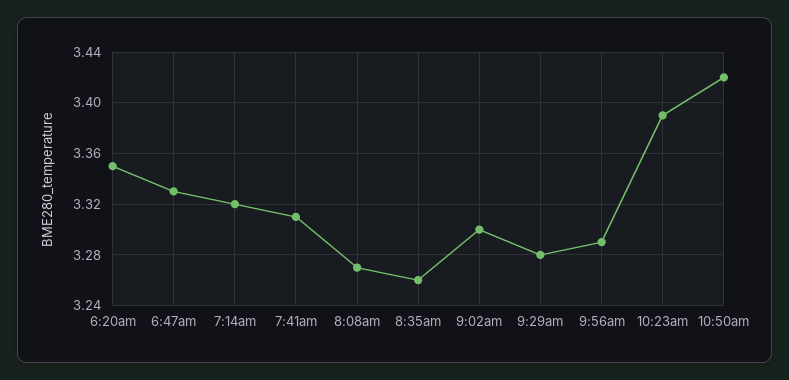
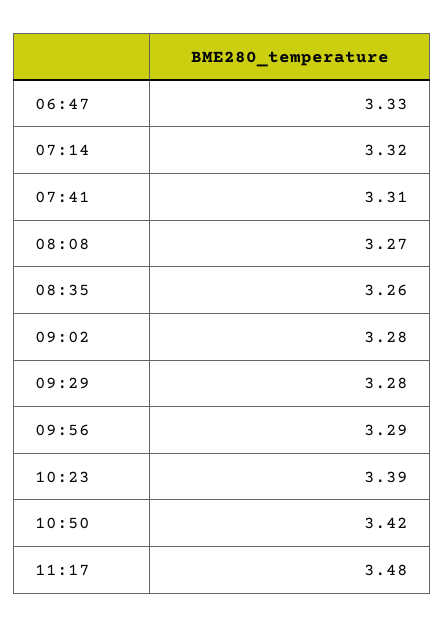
6:20am: 3.35 -> none
9:02am: 3.3 -> 3.28
11:17: none -> 3.48

